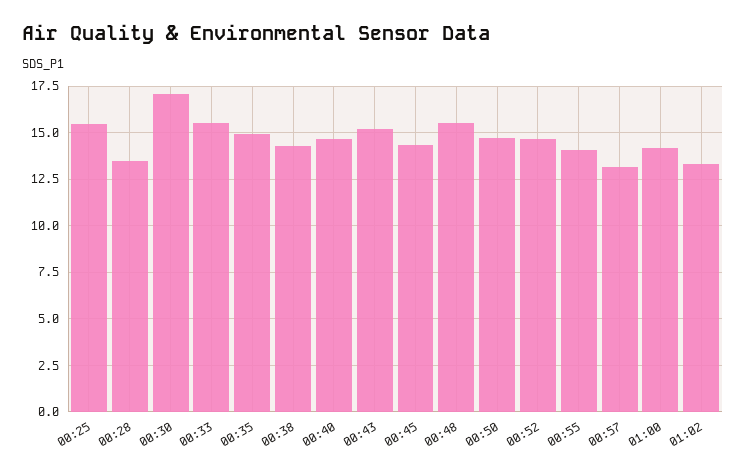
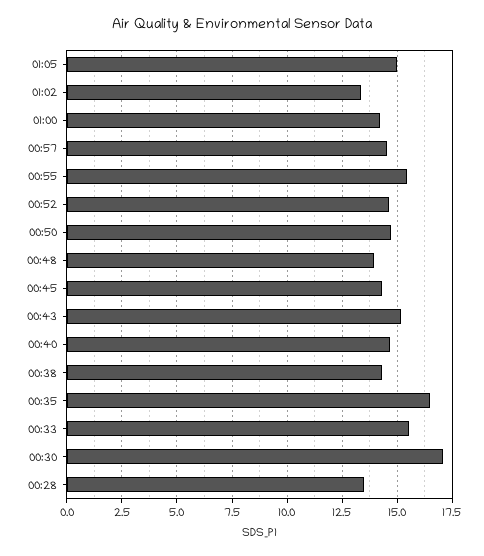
00:25: 15.5 -> none
00:35: 15 -> 16.5
00:48: 15.5 -> 14
00:55: 14 -> 15.5
00:57: 13 -> 14.5
01:05: none -> 15

